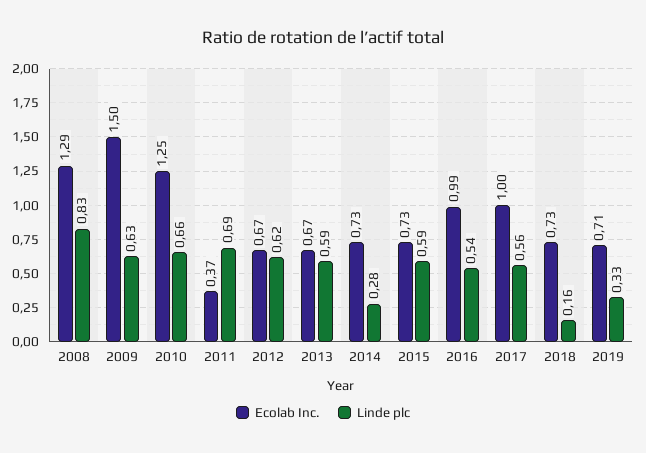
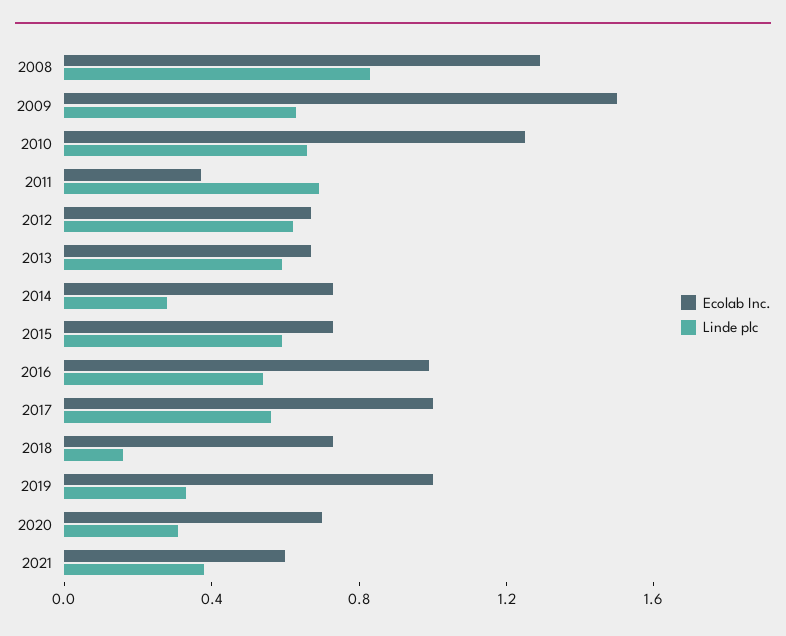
Ecolab Inc., 2019: 0.71 -> 1
Ecolab Inc., 2020: none -> 0.7
Linde plc, 2020: none -> 0.3
Ecolab Inc., 2021: none -> 0.6
Linde plc, 2021: none -> 0.4

